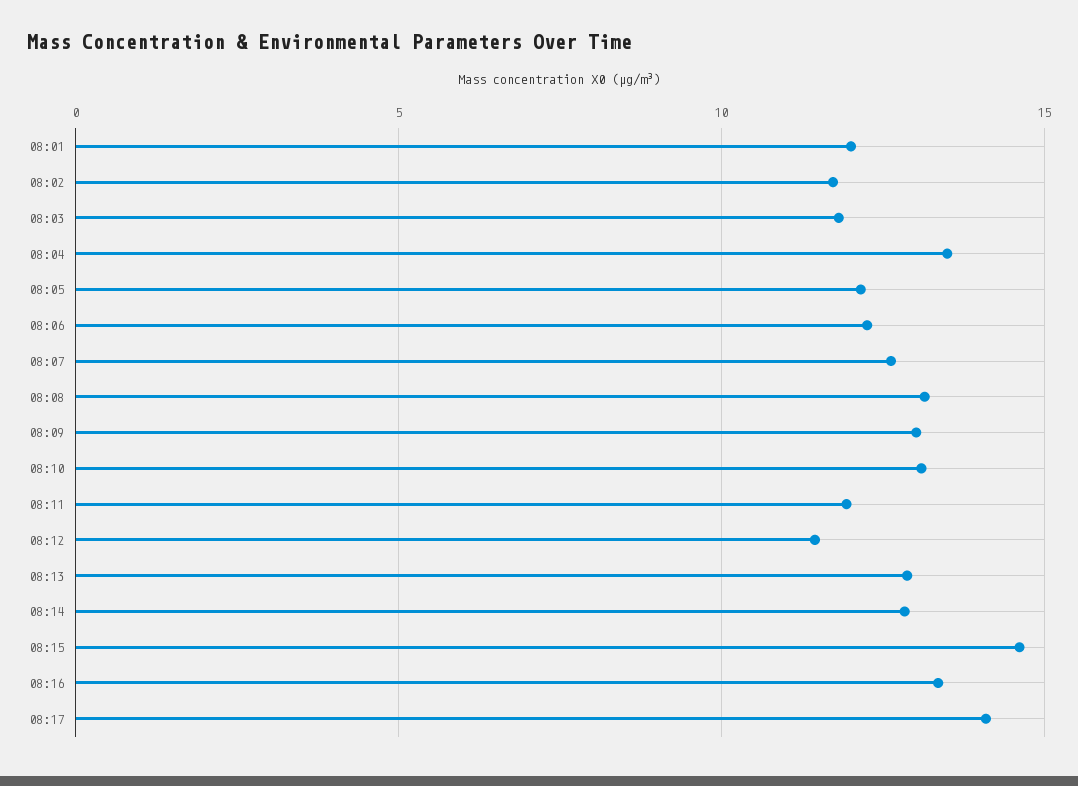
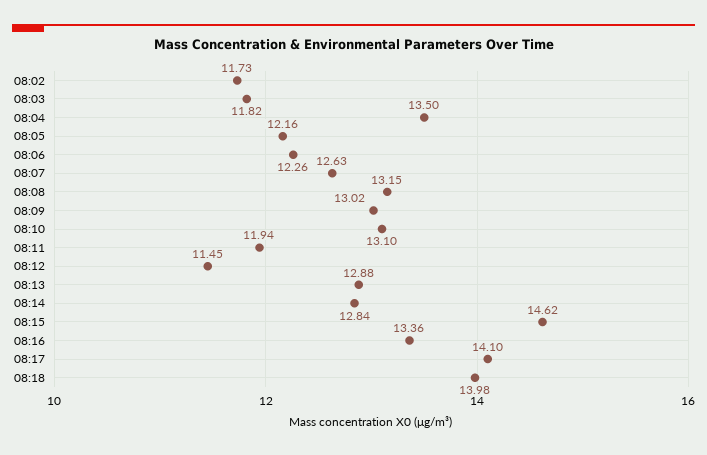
08:01: 12 -> none
08:18: none -> 13.98

